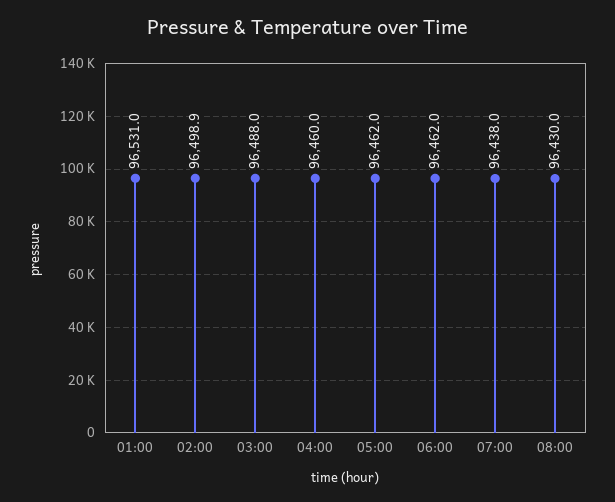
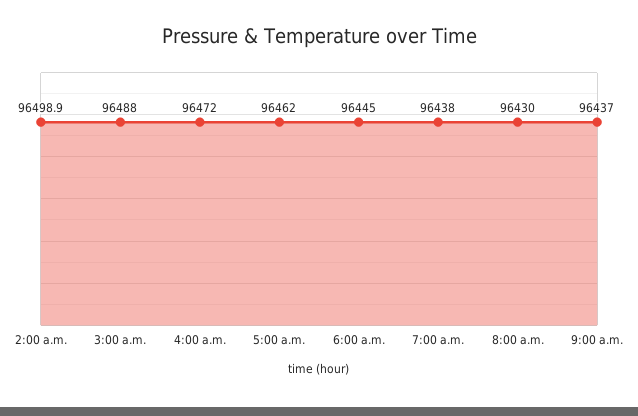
01:00: 96531 -> none
04:00: 96460 -> 96472
06:00: 96462 -> 96445
9:00 a.m.: none -> 96437

